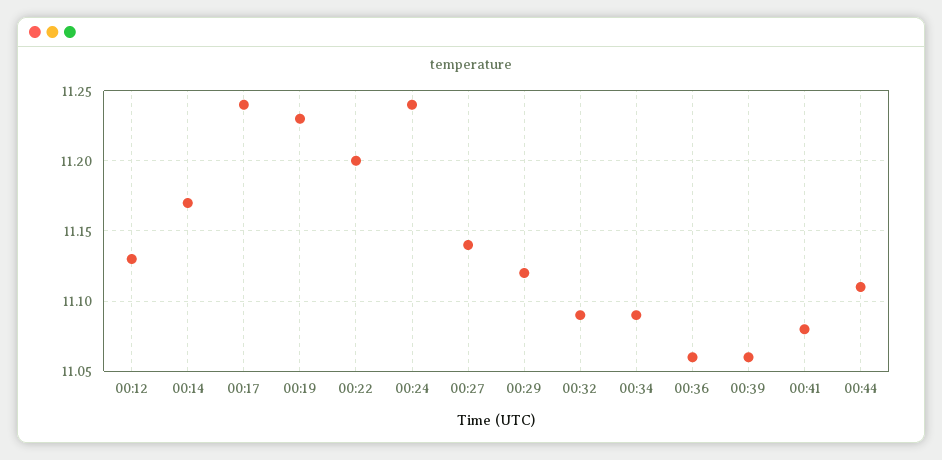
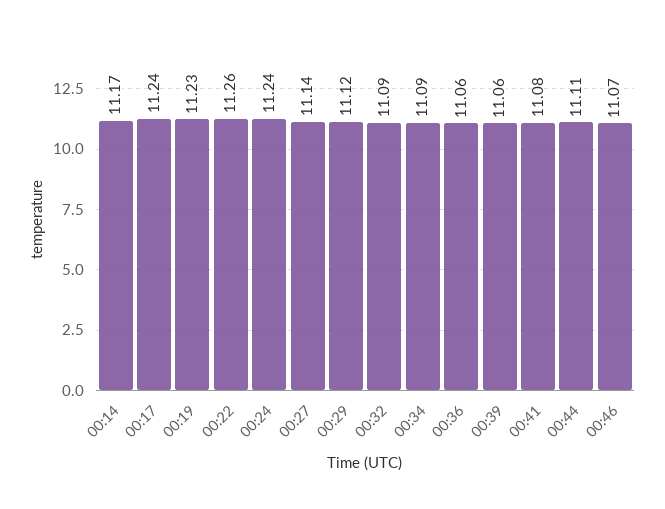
00:12: 11.13 -> none
00:22: 11.2 -> 11.26
00:46: none -> 11.07

